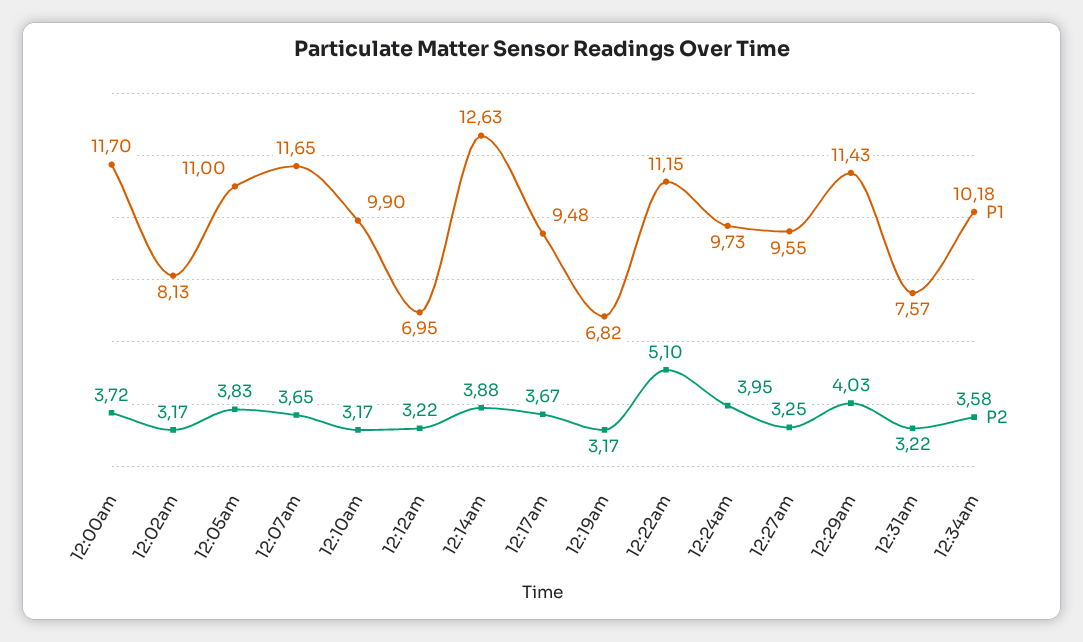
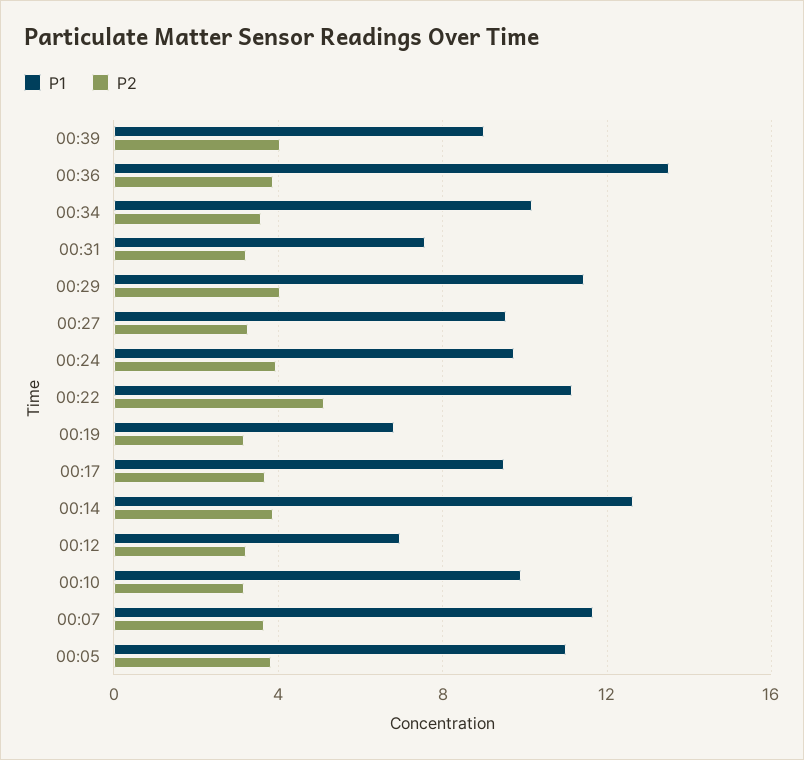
P1, 12:00am: 11.7 -> none
P2, 12:00am: 3.72 -> none
P1, 12:02am: 8.13 -> none
P2, 12:02am: 3.17 -> none
P1, 00:39: none -> 9
P2, 00:39: none -> 4
P1, 00:36: none -> 13.5
P2, 00:36: none -> 4

